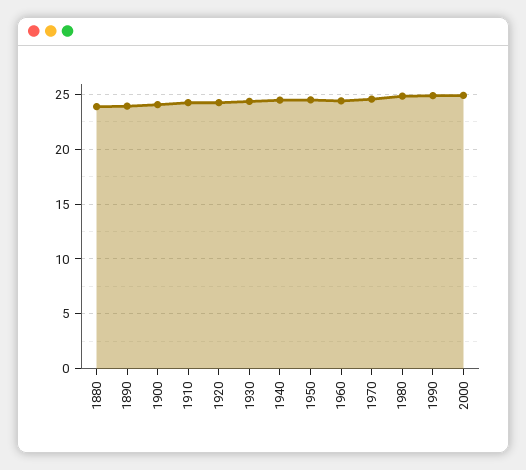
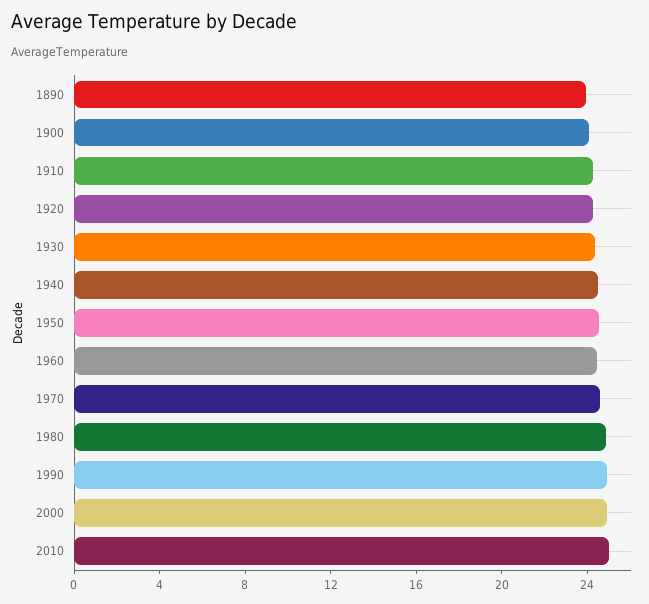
1880: 24 -> none
2010: none -> 25

